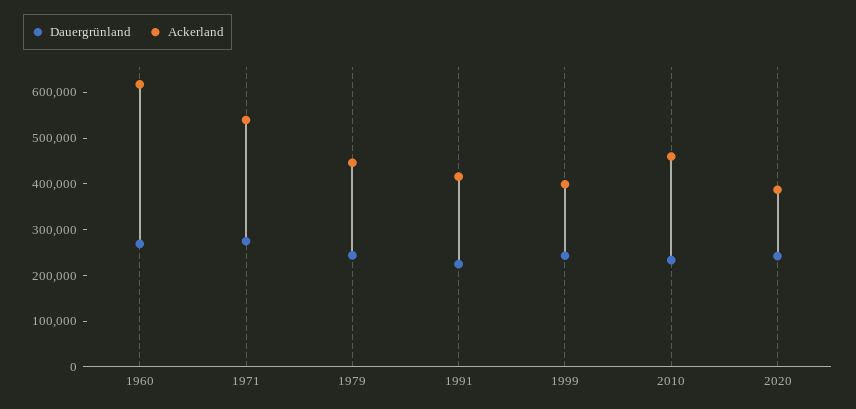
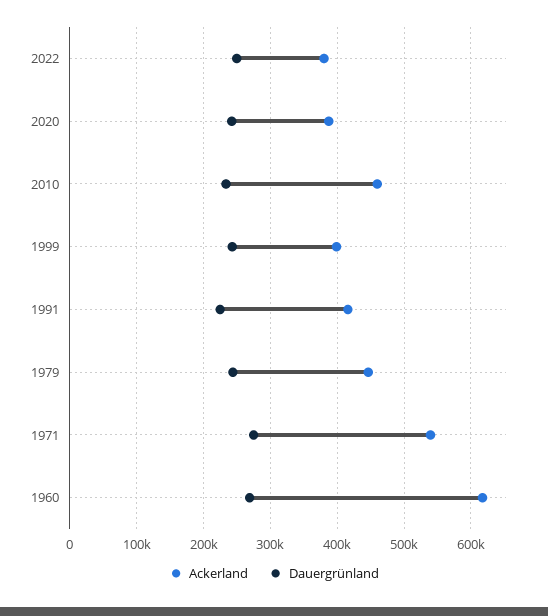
Ackerland, 2022: none -> 380000
Dauergrünland, 2022: none -> 250000

